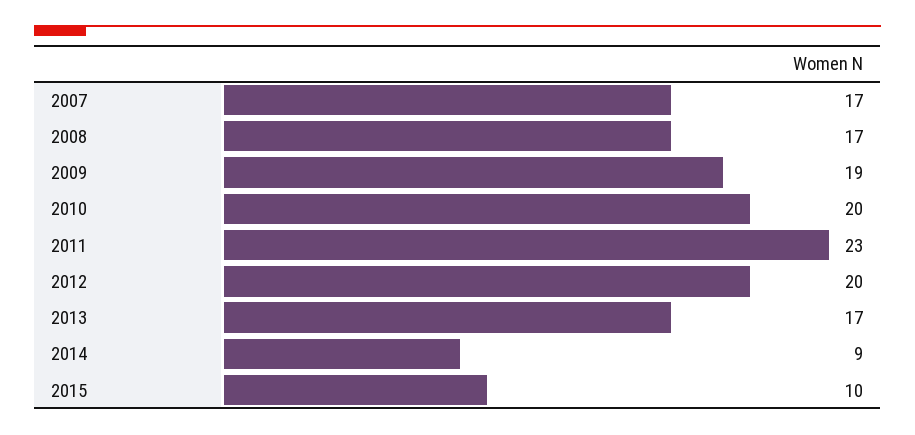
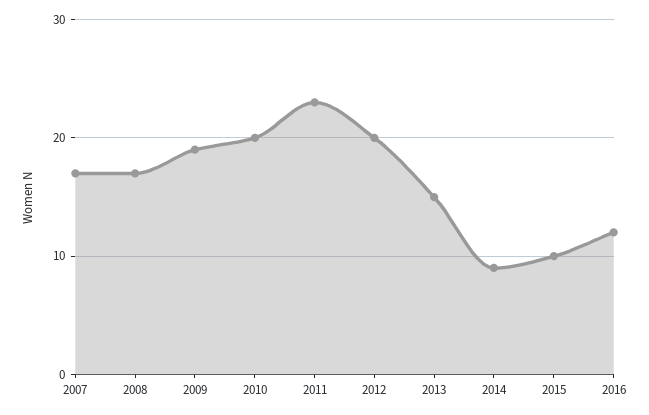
2013: 17 -> 15
2016: none -> 12

